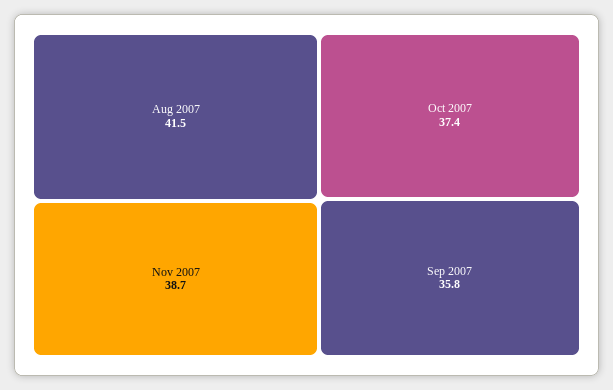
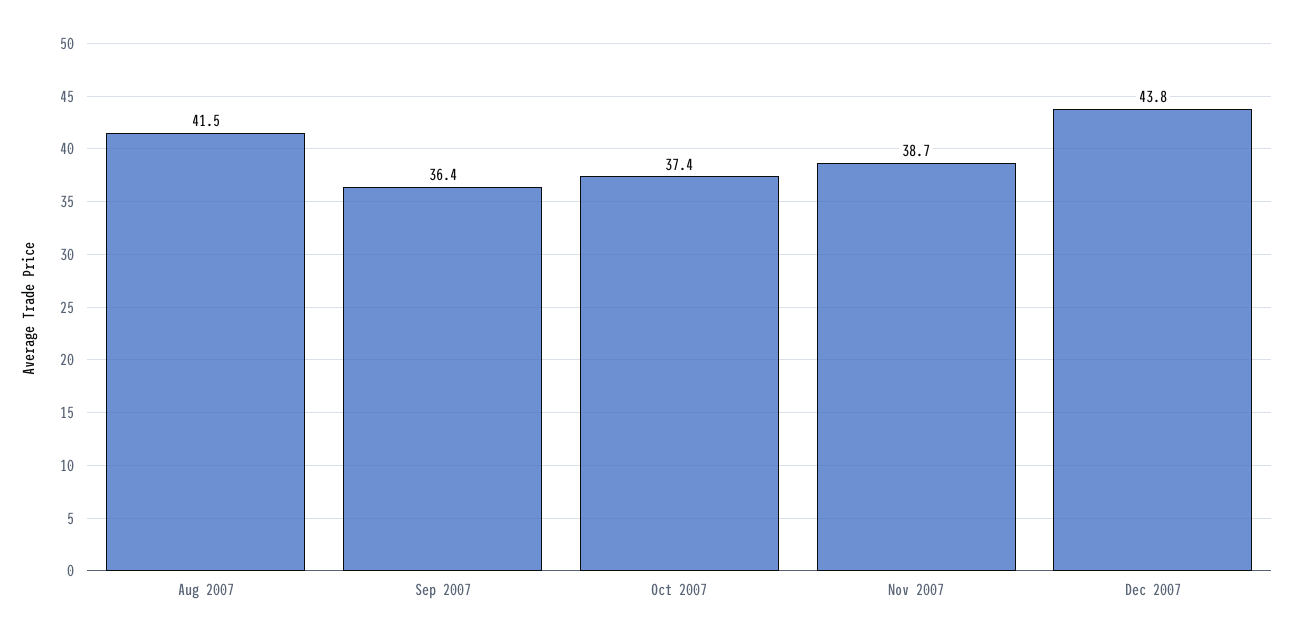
Sep 2007: 35.8 -> 36.4
Dec 2007: none -> 43.8

